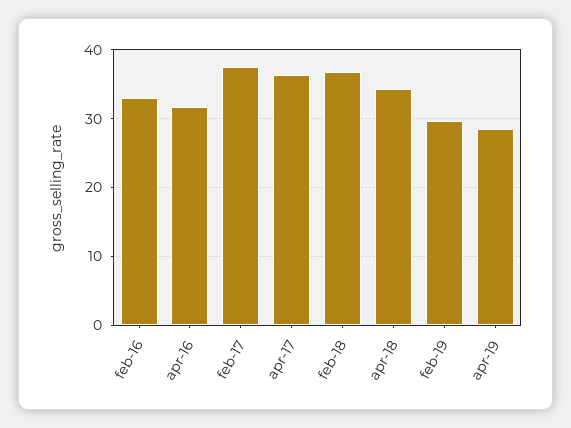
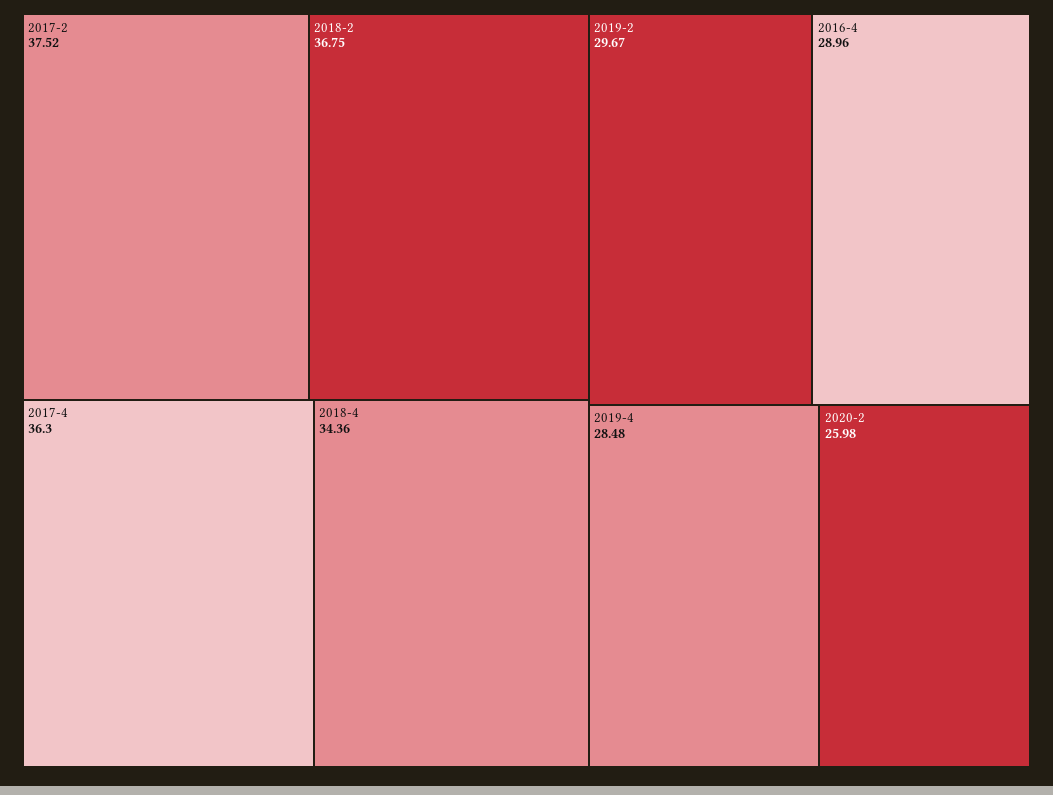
feb-16: 33 -> none
apr-16: 32 -> 28.96
2020-2: none -> 25.98

